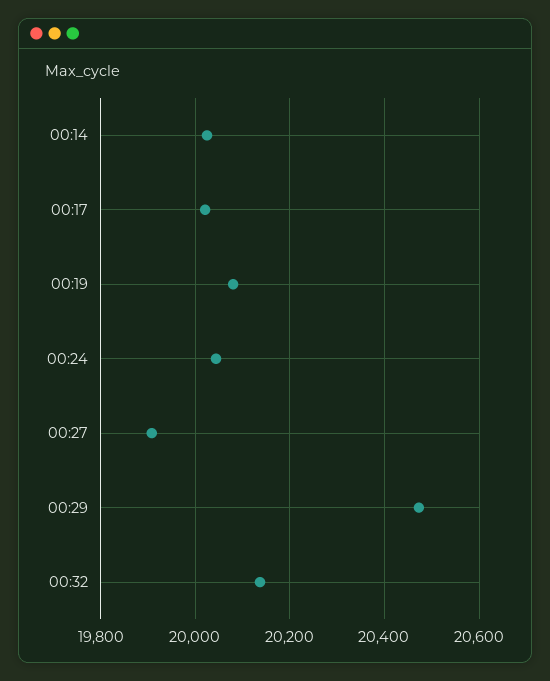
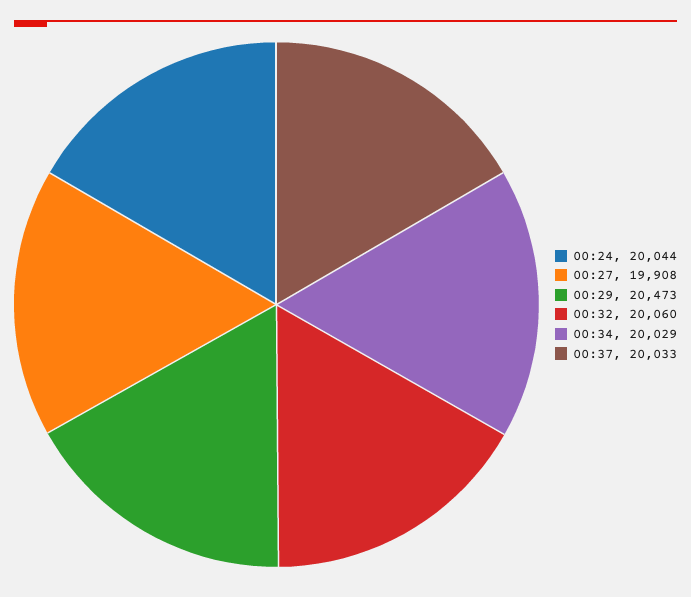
00:14: 20020 -> none
00:17: 20020 -> none
00:19: 20080 -> none
00:32: 20140 -> 20060
00:34: none -> 20029
00:37: none -> 20033

